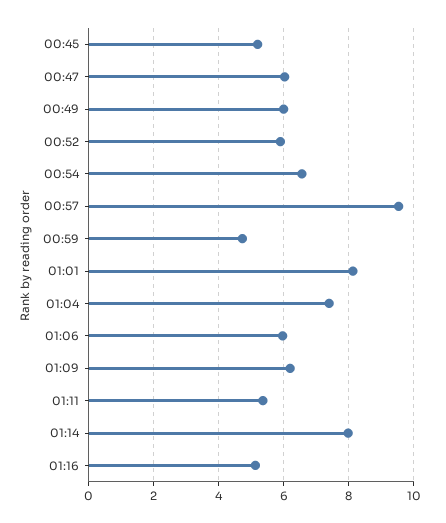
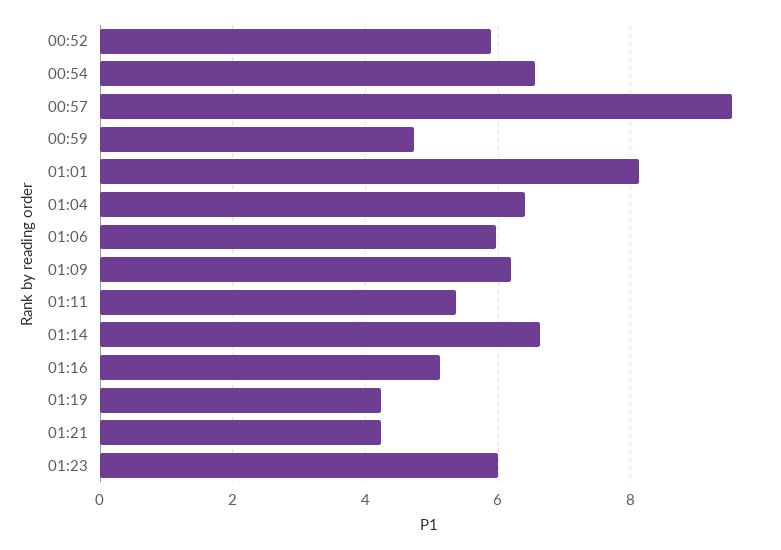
00:45: 5.2 -> none
00:47: 6 -> none
00:49: 6 -> none
01:04: 7.4 -> 6.4
01:14: 8 -> 6.6
01:19: none -> 4.2
01:21: none -> 4.2
01:23: none -> 6

